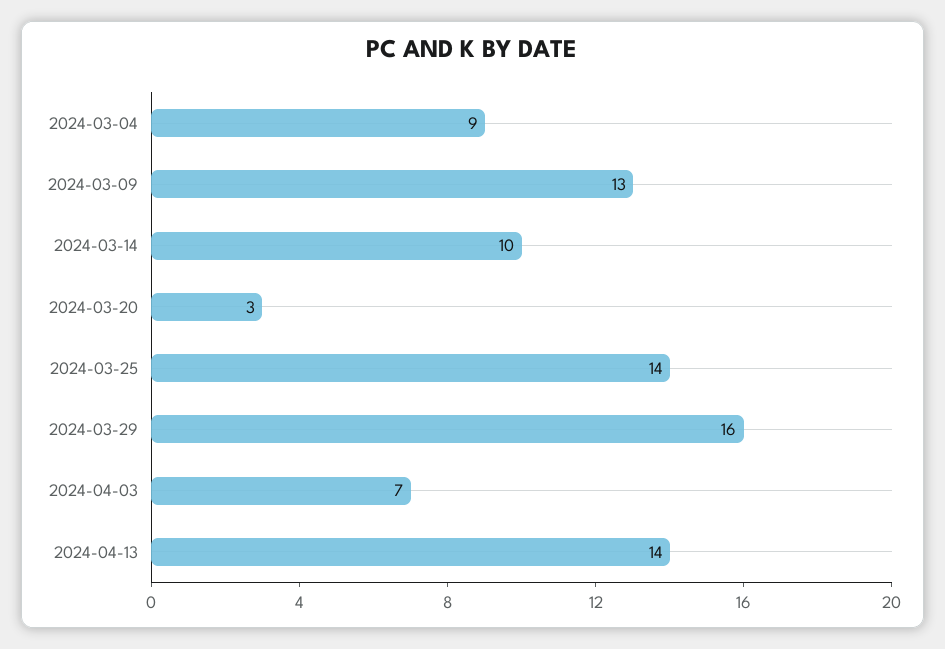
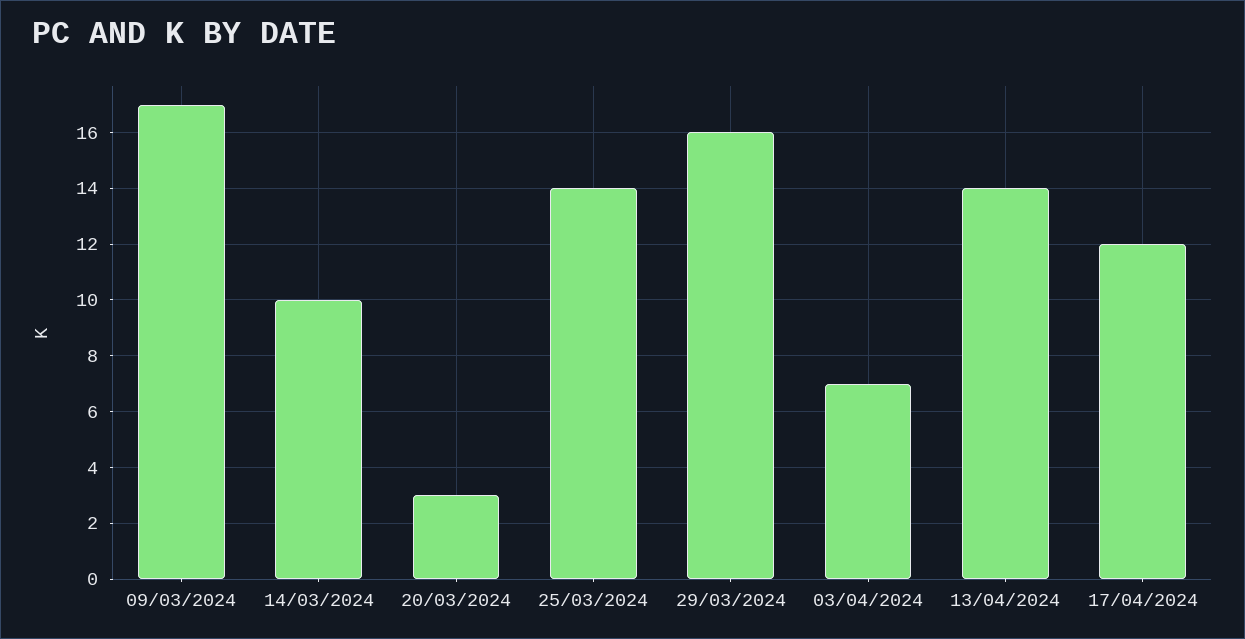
2024-03-04: 9 -> none
2024-03-09: 13 -> 17
17/04/2024: none -> 12

